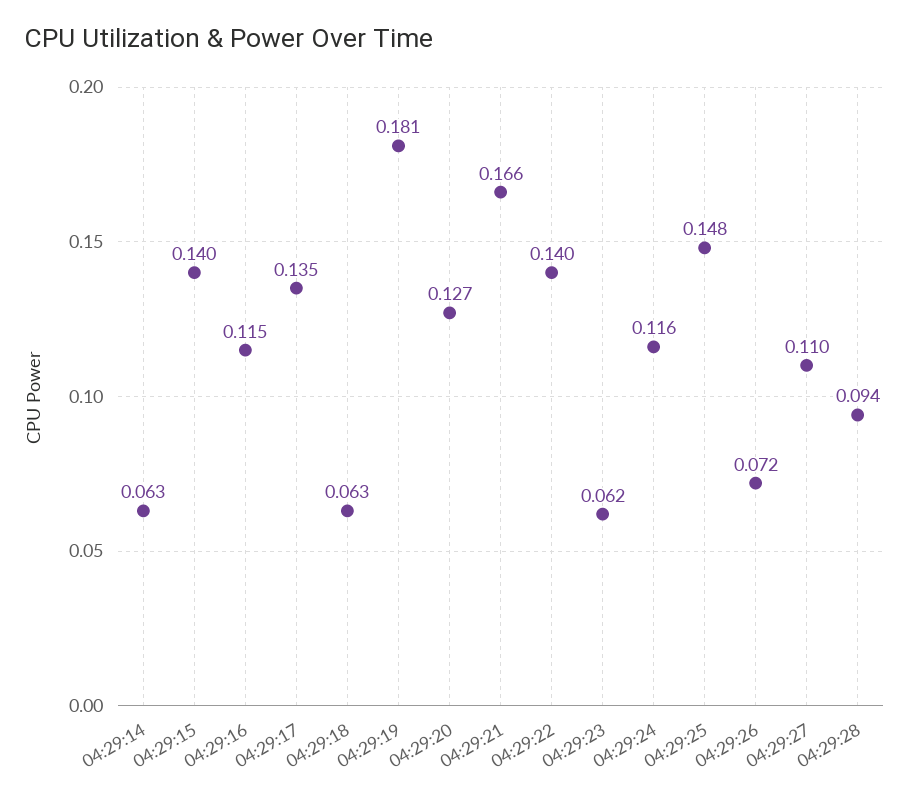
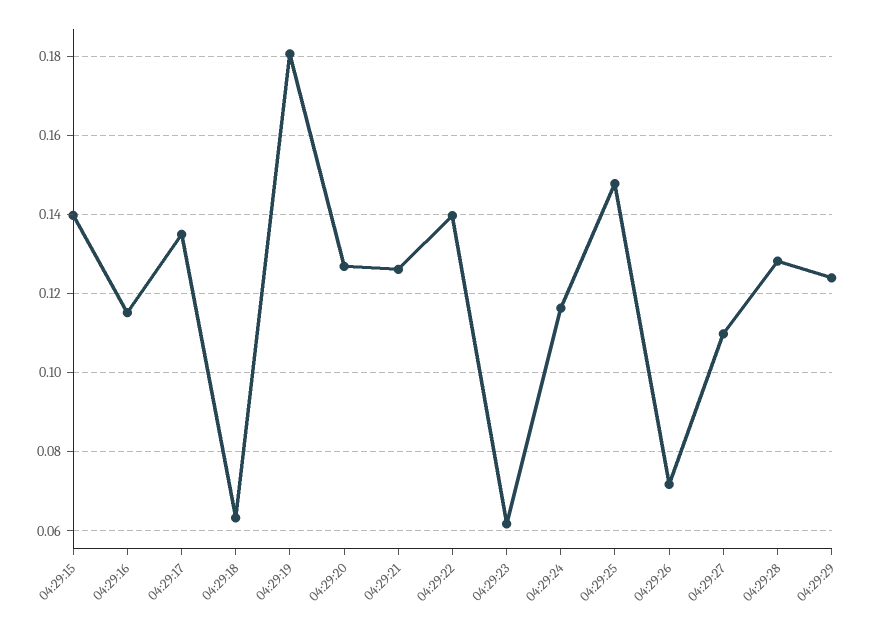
04:29:14: 0.063 -> none
04:29:21: 0.166 -> 0.126
04:29:28: 0.094 -> 0.128
04:29:29: none -> 0.124

